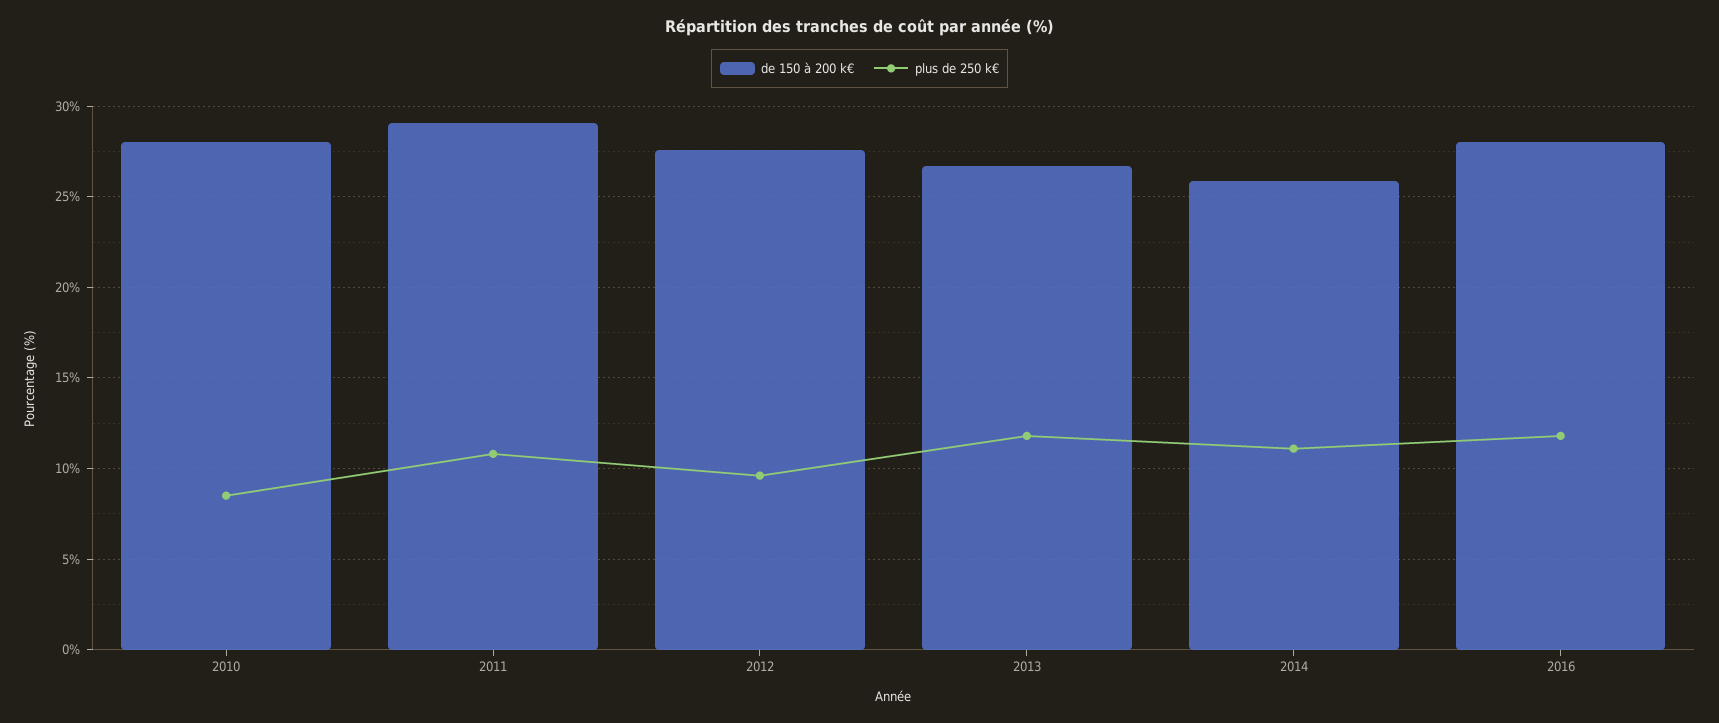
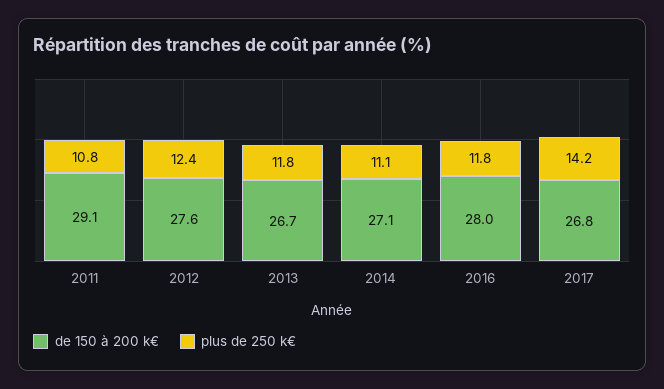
de 150 à 200 k€, 2010: 28 -> none
plus de 250 k€, 2010: 8.5 -> none
plus de 250 k€, 2012: 9.5 -> 12.4
de 150 à 200 k€, 2014: 26 -> 27.1
de 150 à 200 k€, 2017: none -> 26.8
plus de 250 k€, 2017: none -> 14.2

